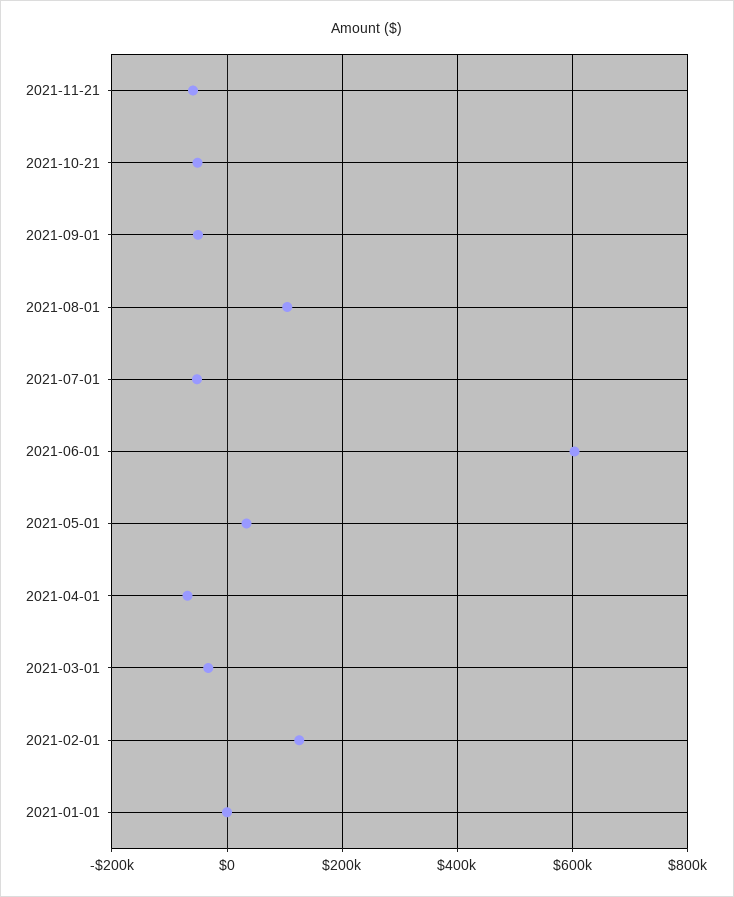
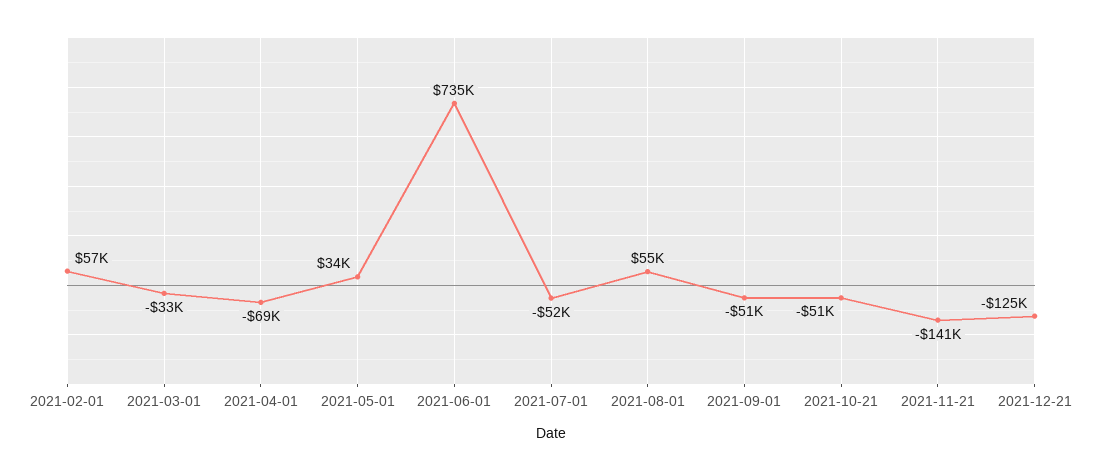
2021-11-21: -60000 -> -141000
2021-08-01: 100000 -> 55000
2021-06-01: 600000 -> 735000
2021-02-01: 120000 -> 57000
2021-01-01: 0 -> none
2021-12-21: none -> -125000

